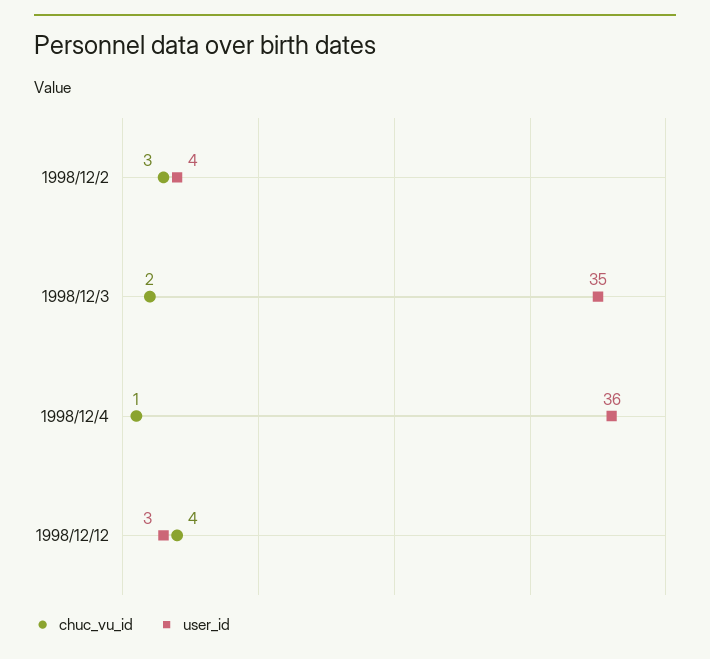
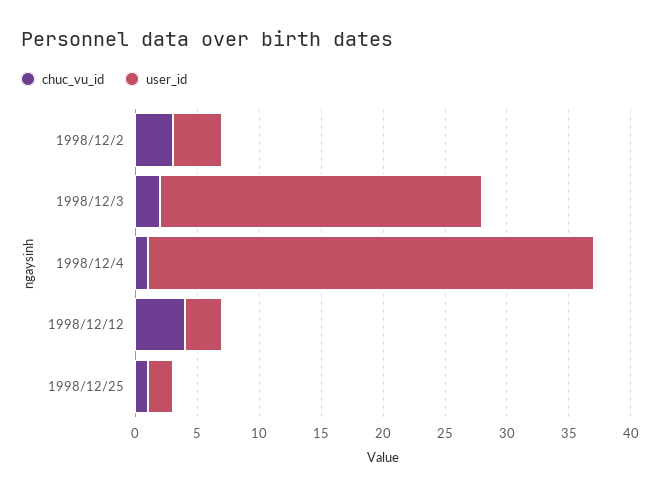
user_id, 1998/12/3: 35 -> 26
chuc_vu_id, 1998/12/25: none -> 1
user_id, 1998/12/25: none -> 2

